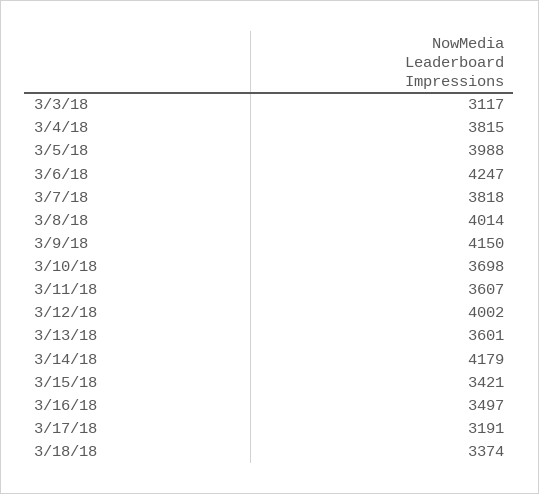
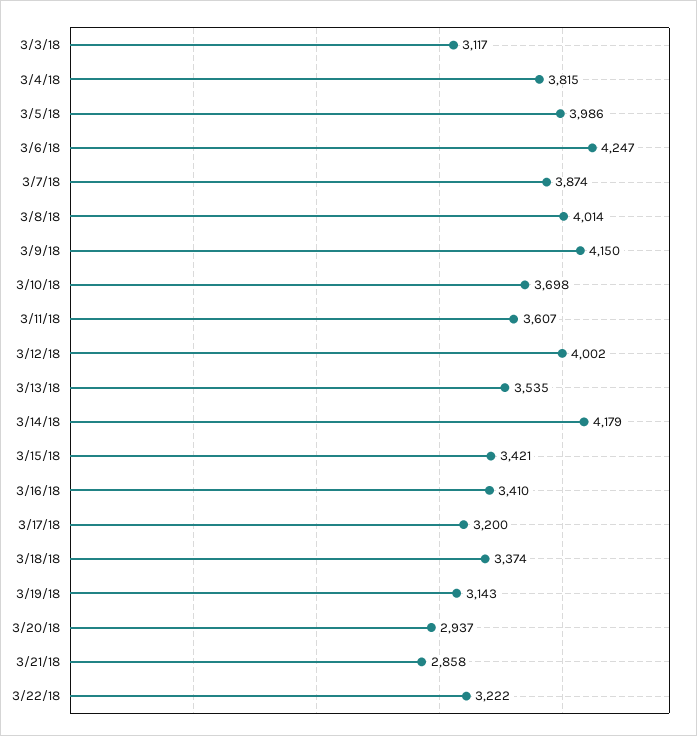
3/5/18: 3988 -> 3986
3/7/18: 3818 -> 3874
3/13/18: 3601 -> 3535
3/16/18: 3497 -> 3410
3/17/18: 3191 -> 3200
3/19/18: none -> 3143
3/20/18: none -> 2937
3/21/18: none -> 2858
3/22/18: none -> 3222

